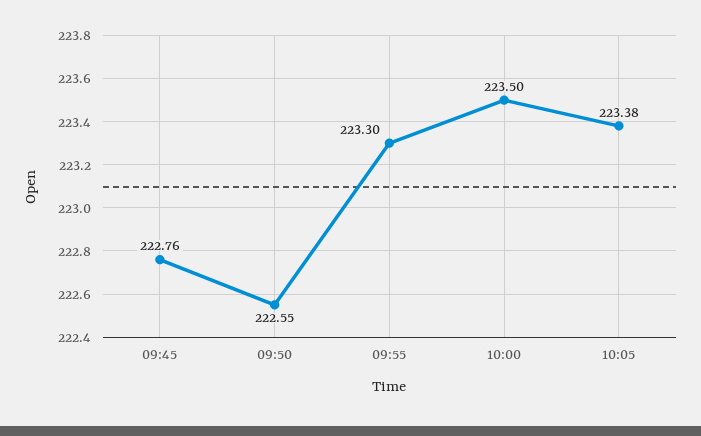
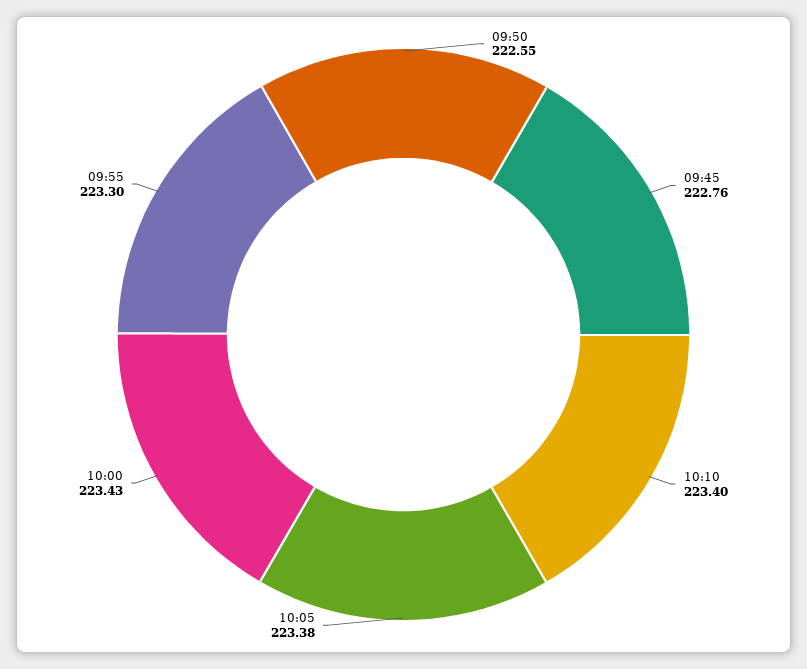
10:00: 223.5 -> 223.43
10:10: none -> 223.4

